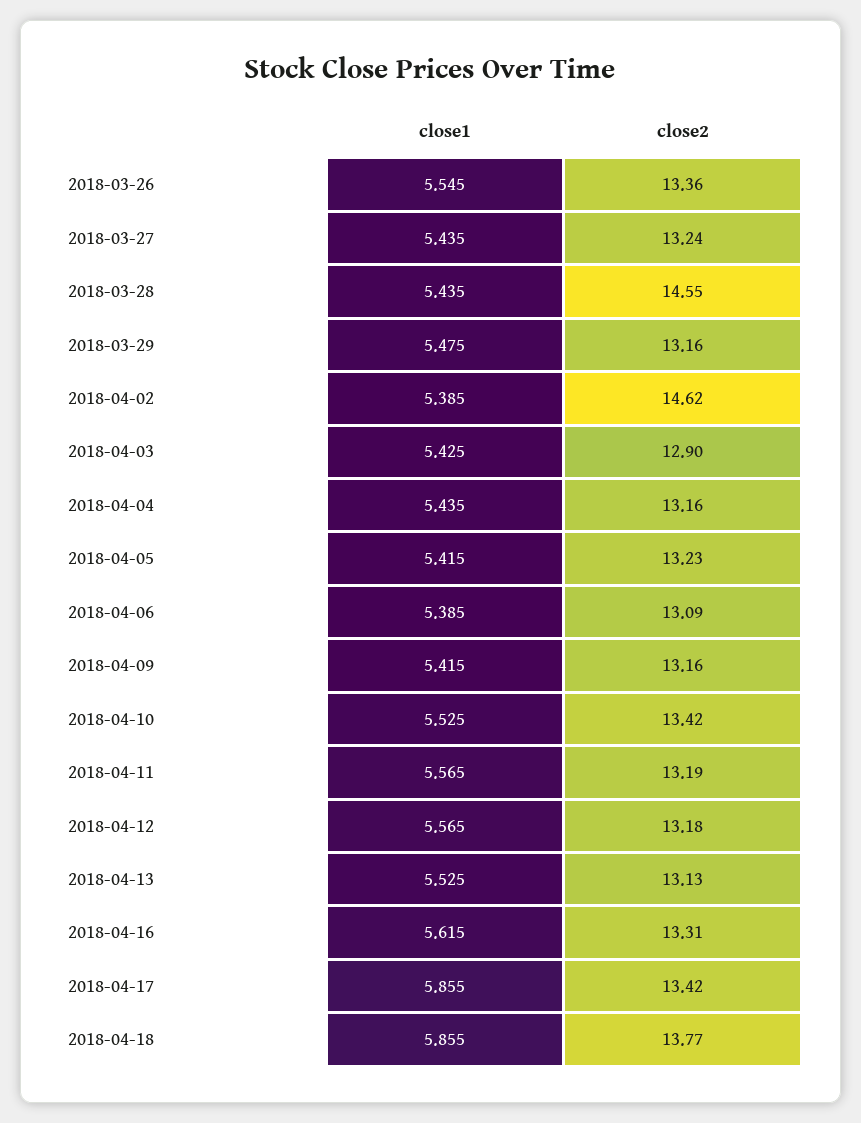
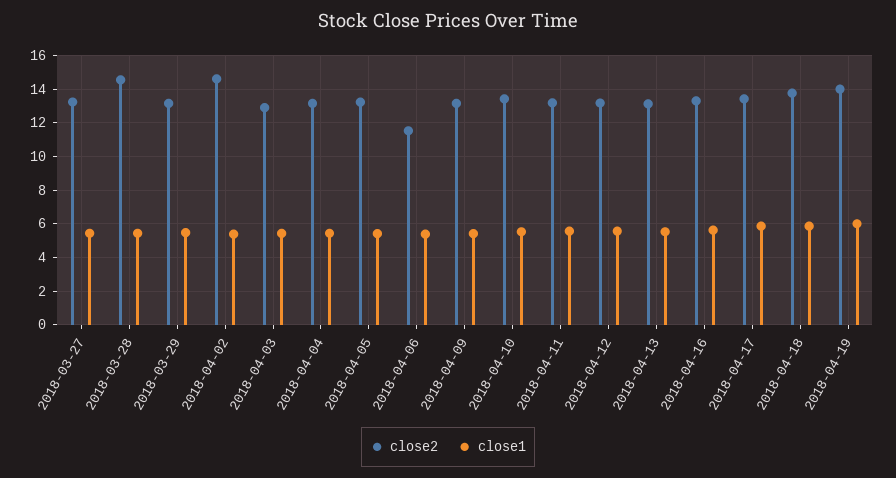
close1, 2018-03-26: 5.545 -> none
close2, 2018-03-26: 13.36 -> none
close2, 2018-04-06: 13.09 -> 11.5
close2, 2018-04-19: none -> 14
close1, 2018-04-19: none -> 6

